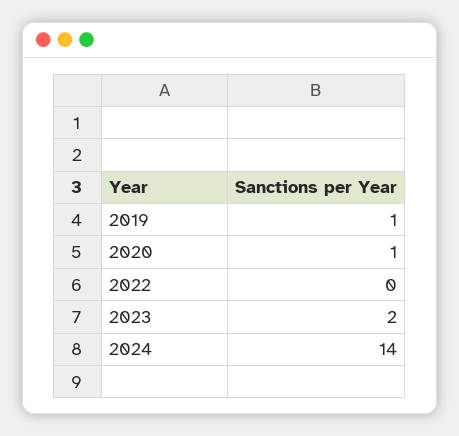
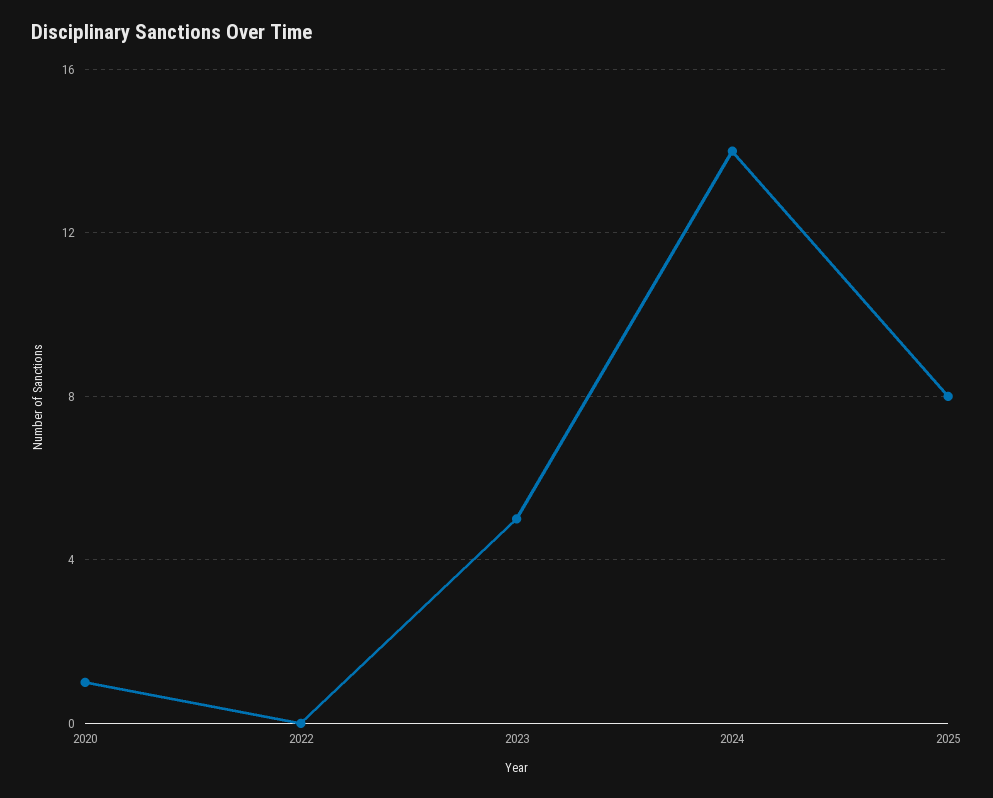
2019: 1 -> none
2023: 2 -> 5
2025: none -> 8

